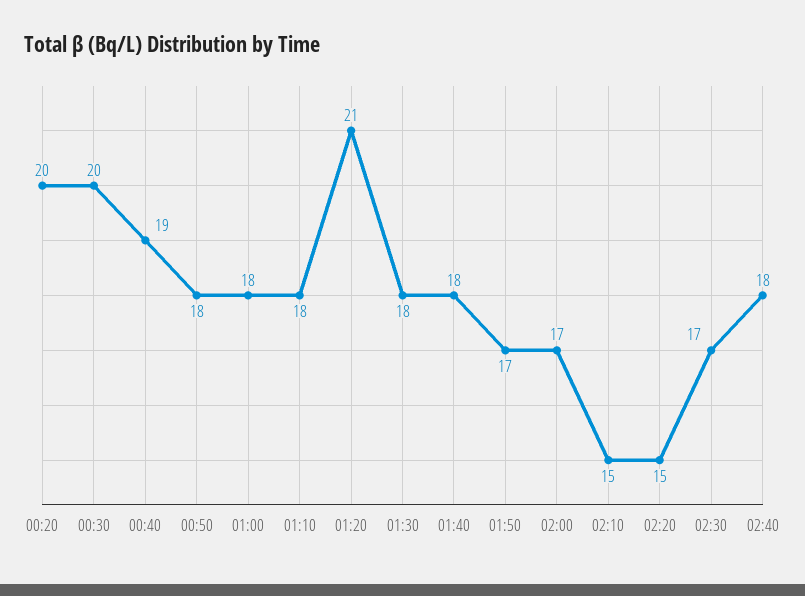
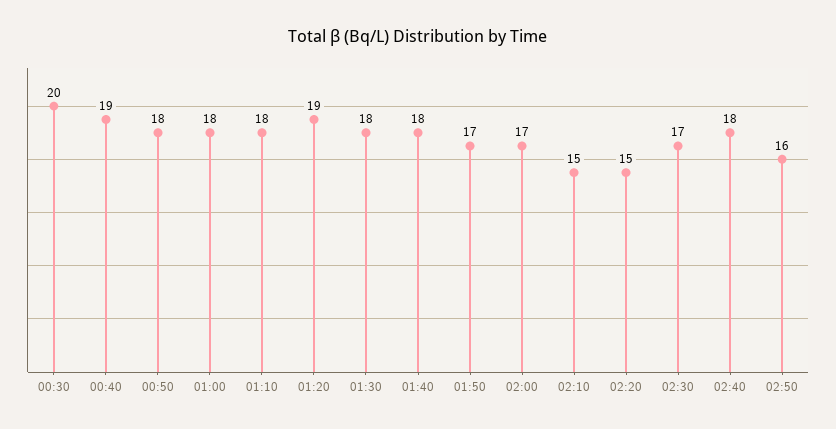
00:20: 20 -> none
01:20: 21 -> 19
02:50: none -> 16

